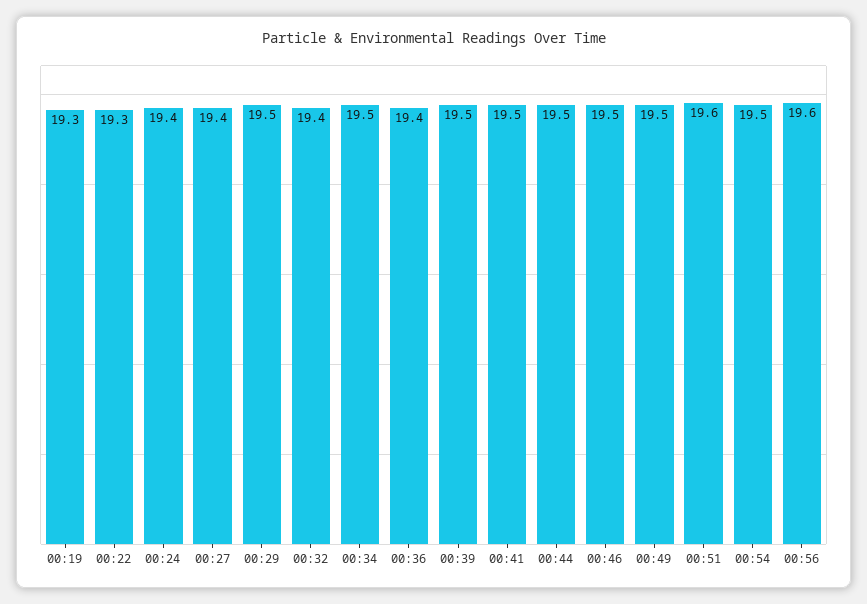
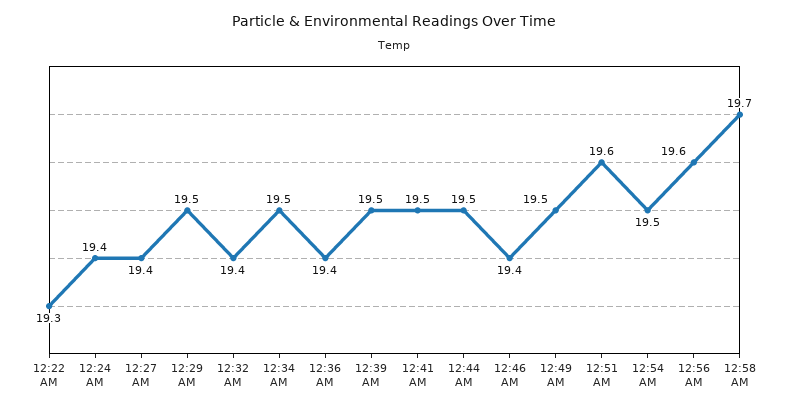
00:19: 19.3 -> none
00:46: 19.5 -> 19.4
12:58 AM: none -> 19.7

